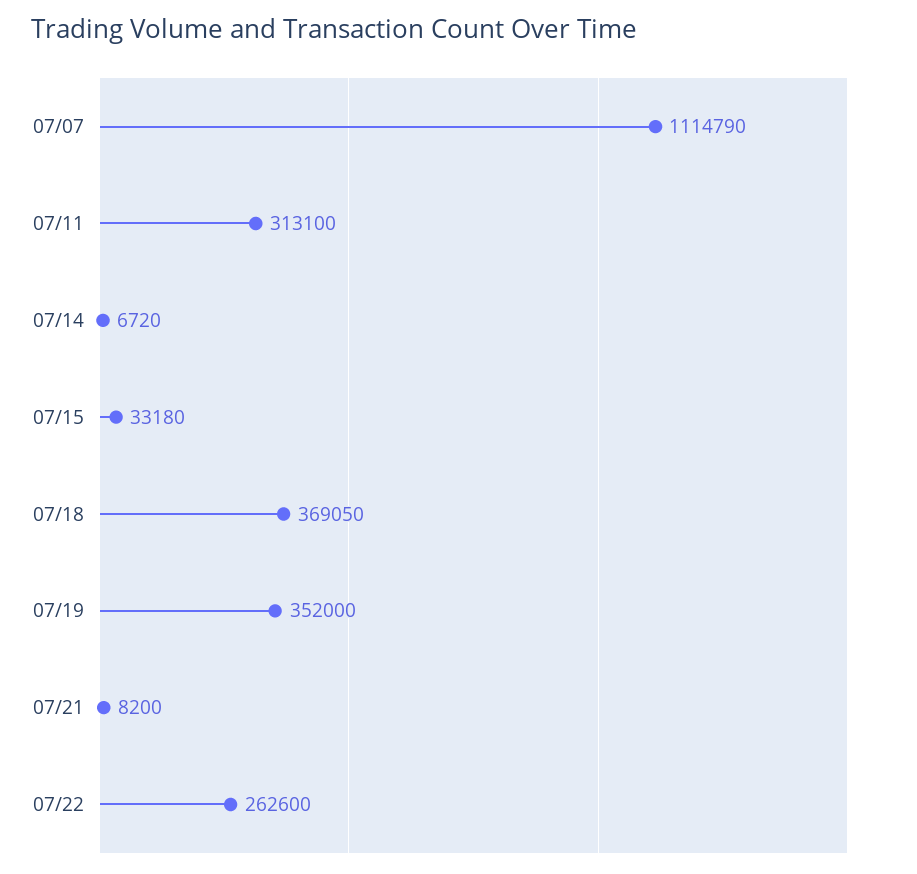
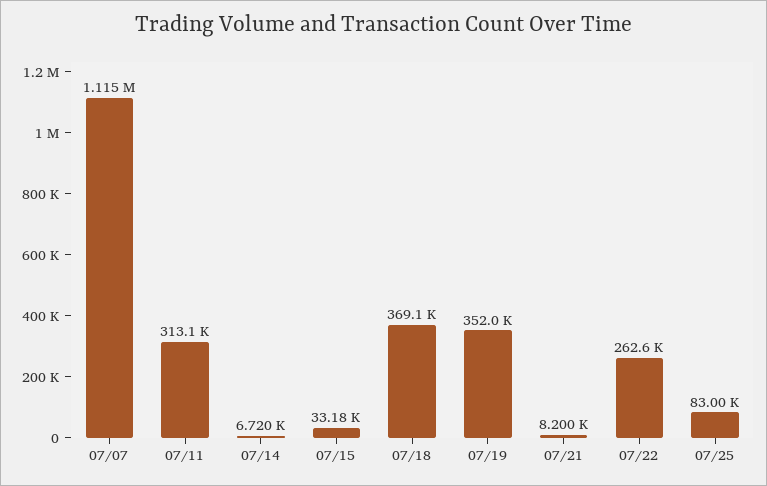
07/25: none -> 83000

